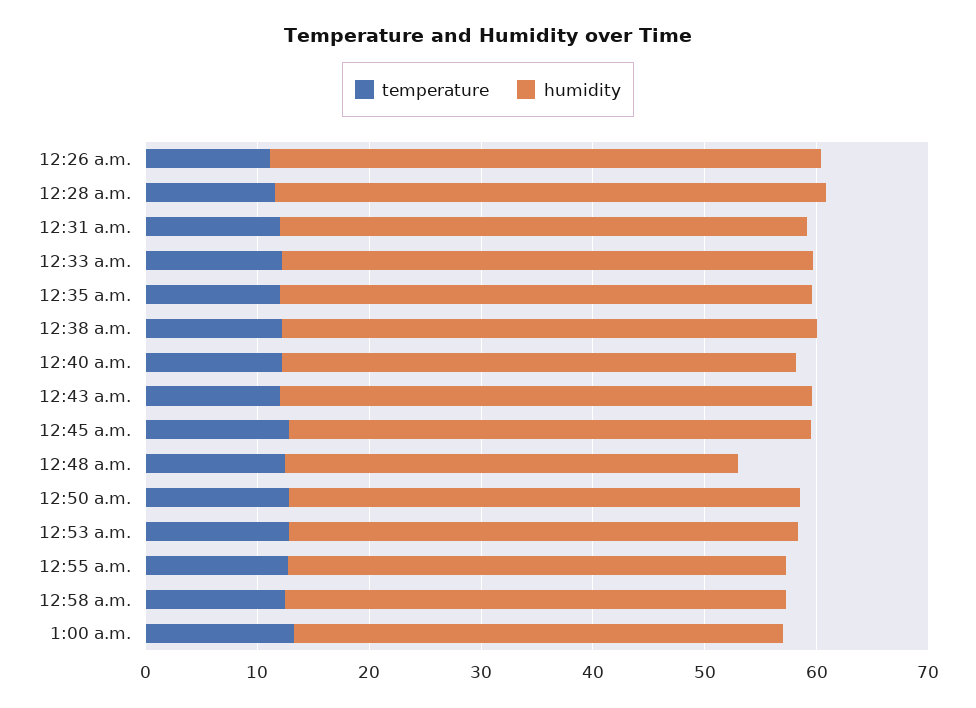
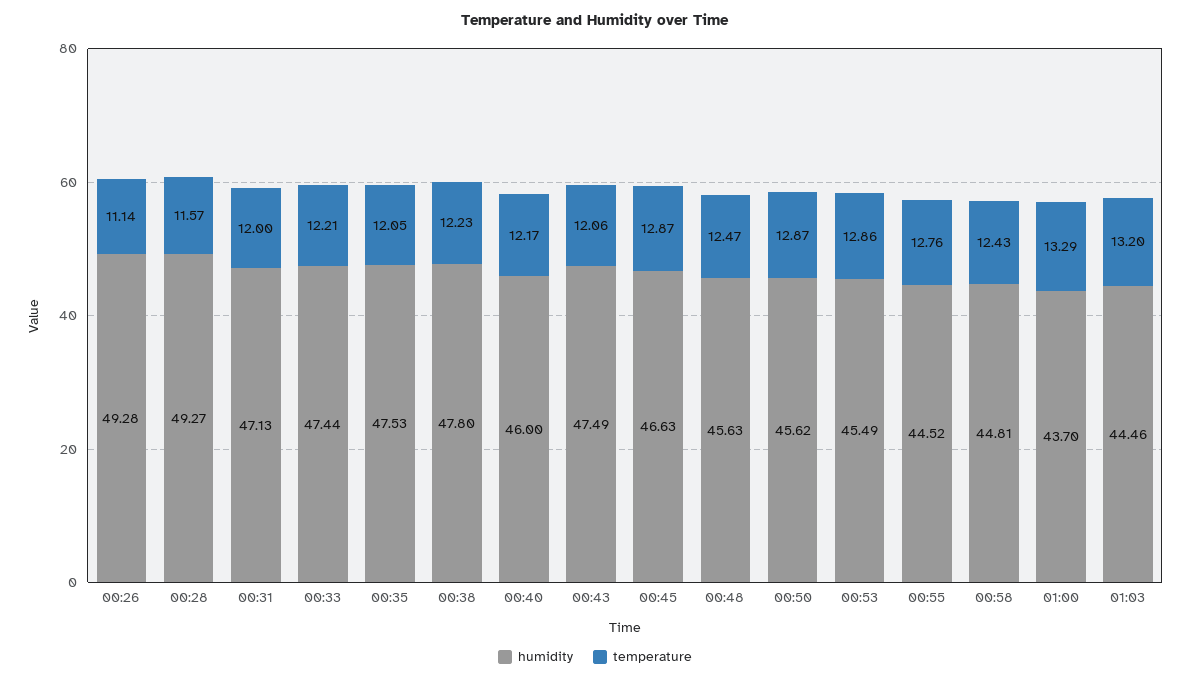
humidity, 12:48 a.m.: 40 -> 45.63
humidity, 01:03: none -> 44.46
temperature, 01:03: none -> 13.2

